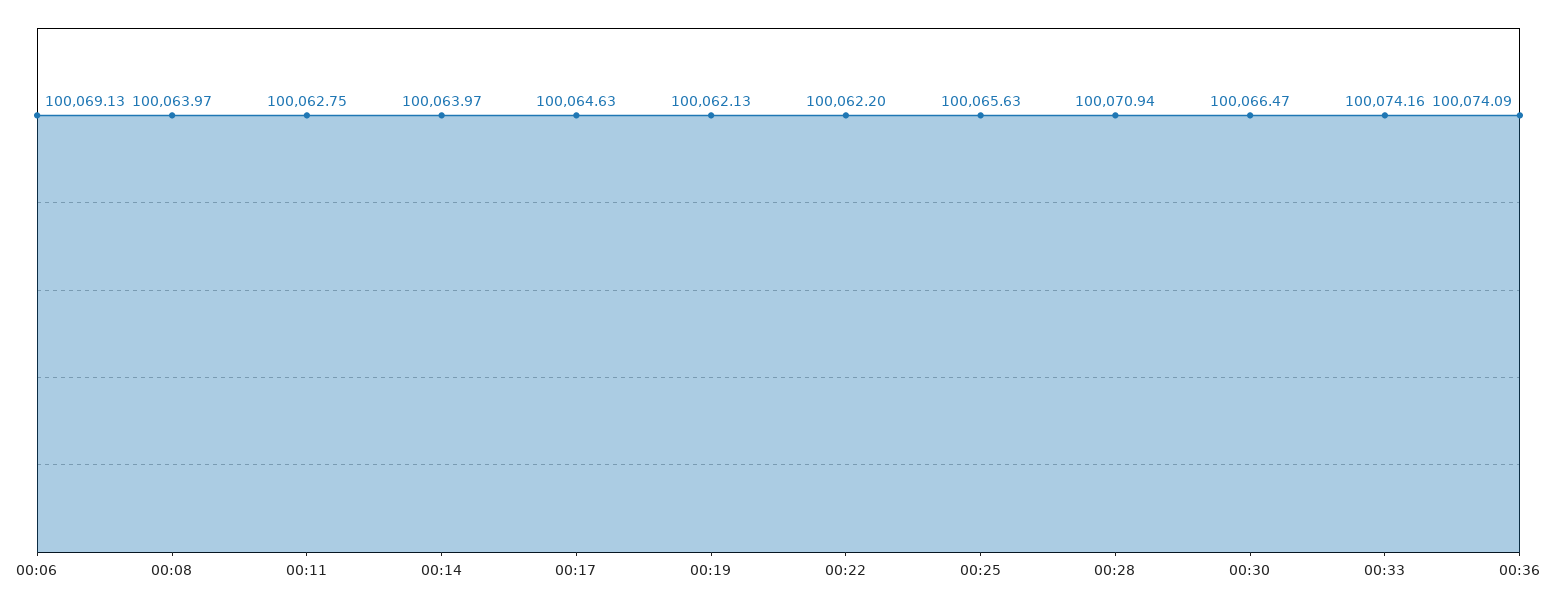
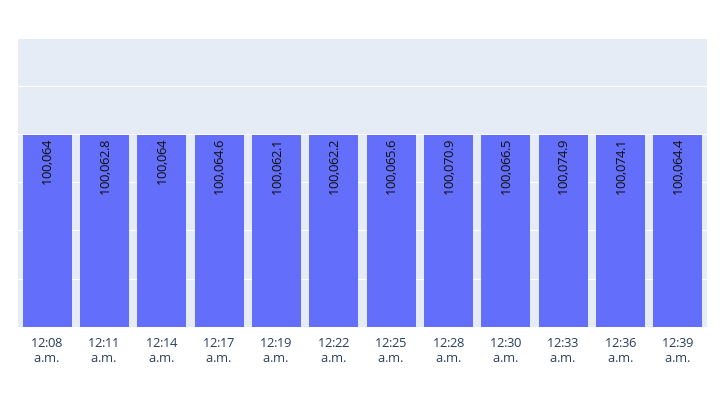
00:06: 100069.13 -> none
00:33: 100074.16 -> 100074.9
12:39 a.m.: none -> 100064.4

